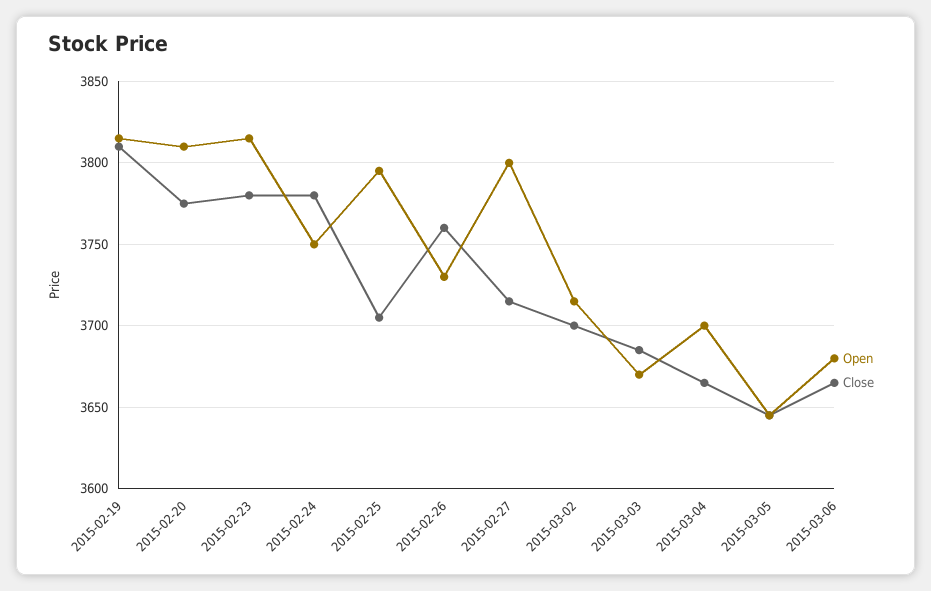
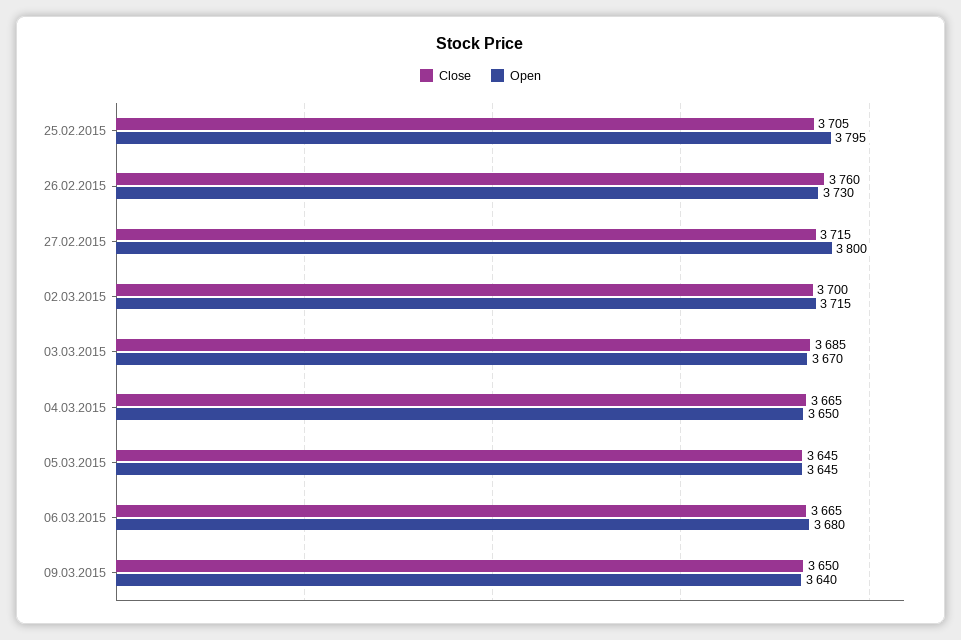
Open, 2015-02-19: 3815 -> none
Close, 2015-02-19: 3810 -> none
Open, 2015-02-20: 3810 -> none
Close, 2015-02-20: 3775 -> none
Open, 2015-02-23: 3815 -> none
Close, 2015-02-23: 3780 -> none
Open, 2015-02-24: 3750 -> none
Close, 2015-02-24: 3780 -> none
Open, 2015-03-04: 3700 -> 3650
Close, 09.03.2015: none -> 3650
Open, 09.03.2015: none -> 3640

